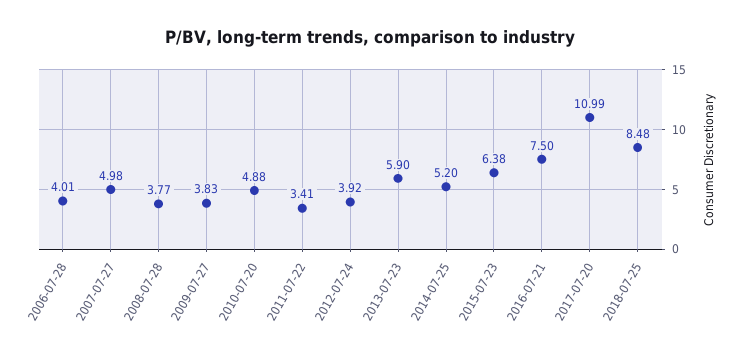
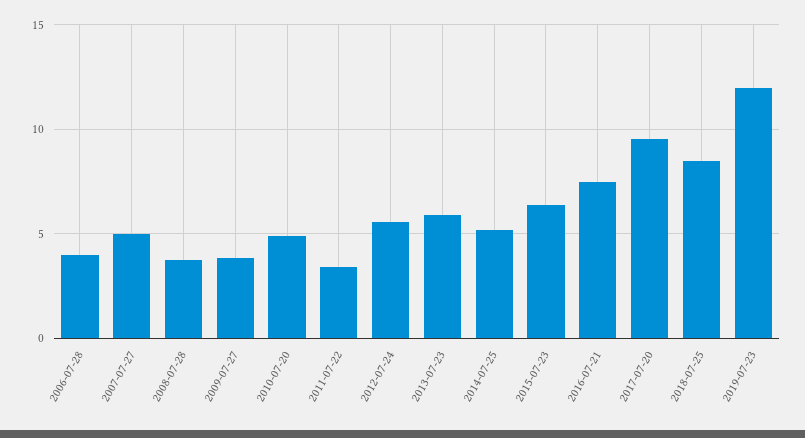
2012-07-24: 3.92 -> 5.5
2017-07-20: 10.99 -> 9.5
2019-07-23: none -> 12

